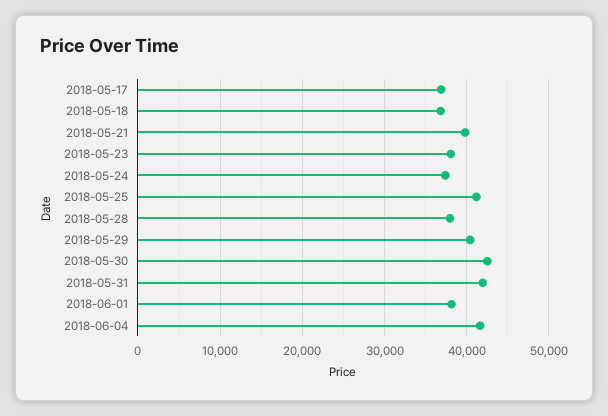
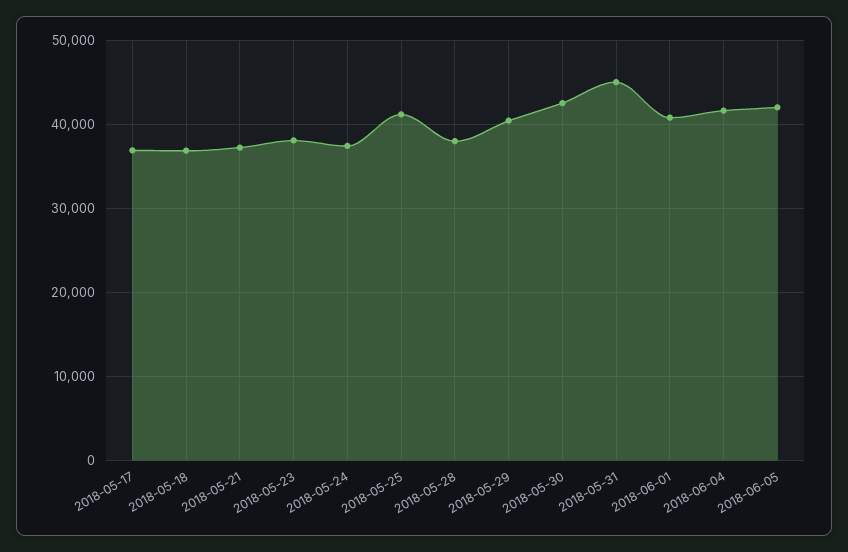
2018-05-21: 40000 -> 37000
2018-05-31: 42000 -> 45000
2018-06-01: 38000 -> 41000
2018-06-05: none -> 42000

